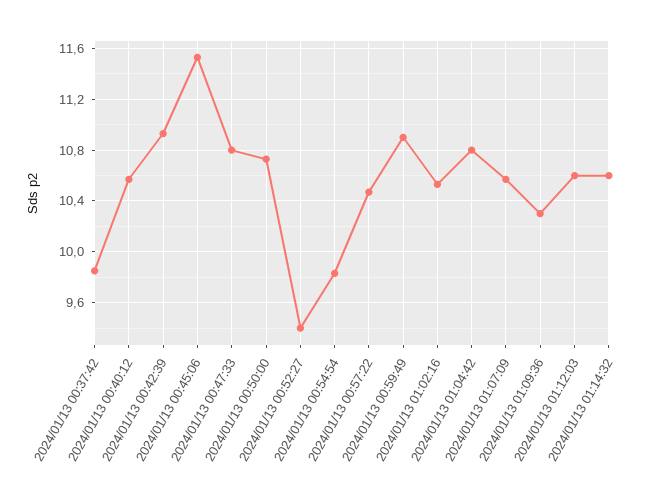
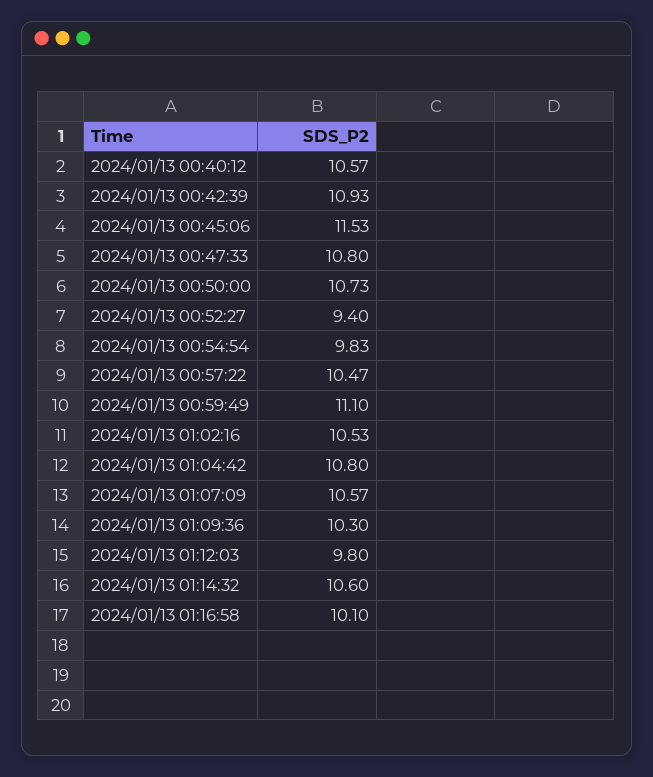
2024/01/13 00:37:42: 9.85 -> none
2024/01/13 00:59:49: 10.9 -> 11.1
2024/01/13 01:12:03: 10.6 -> 9.8
2024/01/13 01:16:58: none -> 10.1

